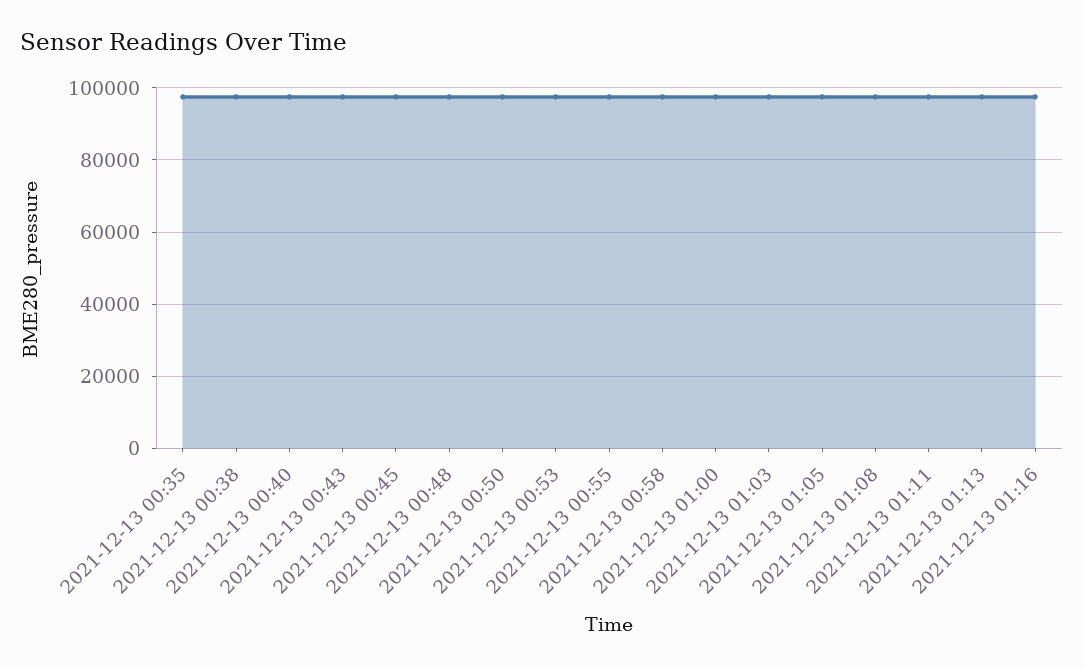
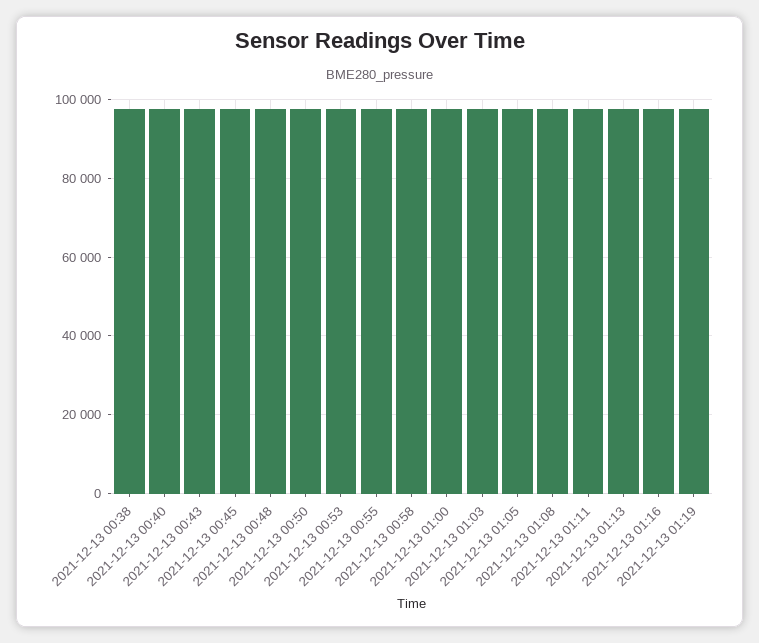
2021-12-13 00:35: 98000 -> none
2021-12-13 01:19: none -> 98000

